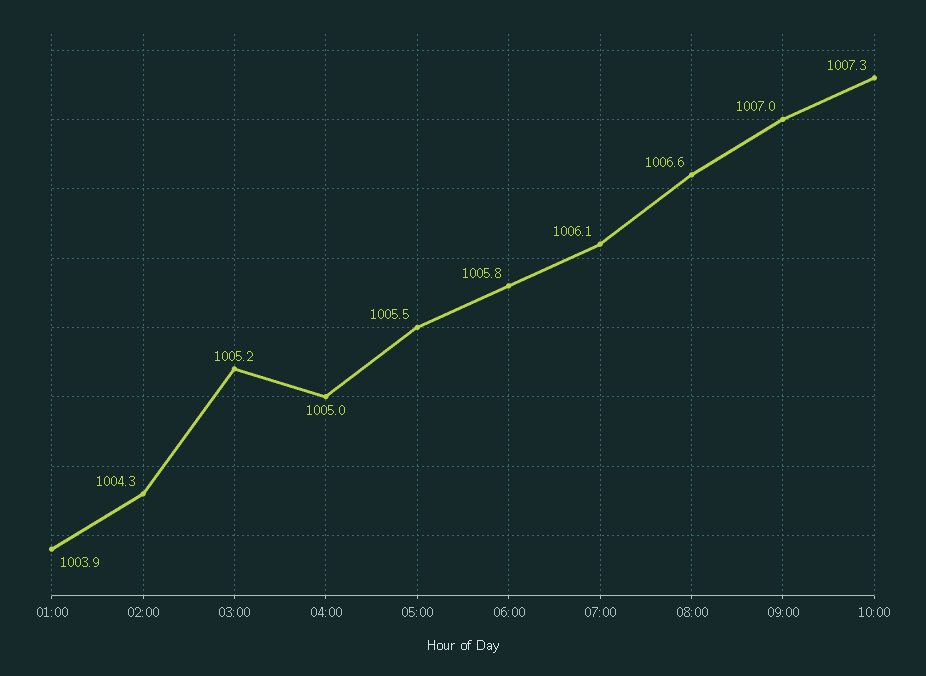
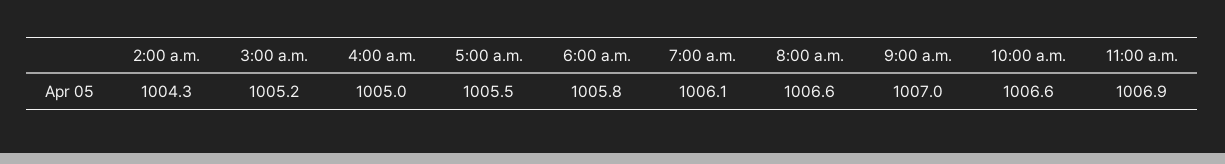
01:00: 1003.9 -> none
10:00: 1007.3 -> 1006.6
11:00 a.m.: none -> 1006.9

